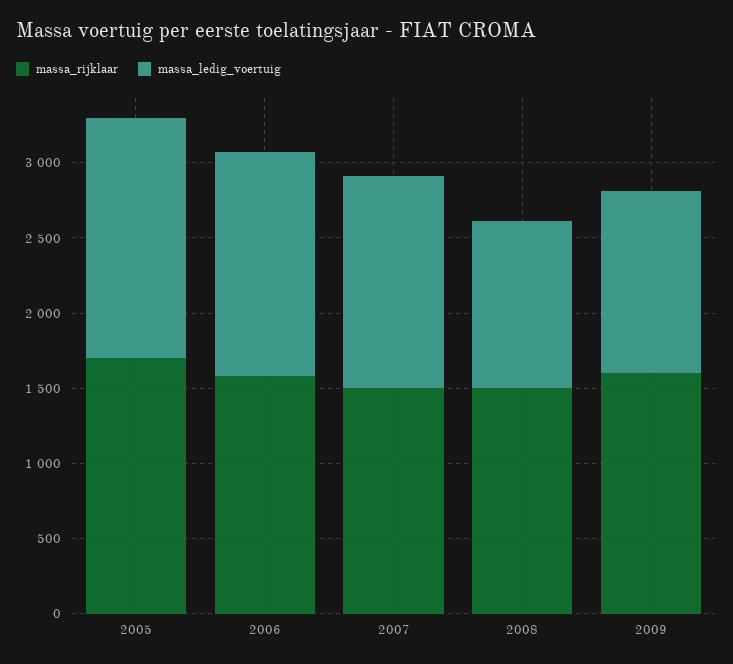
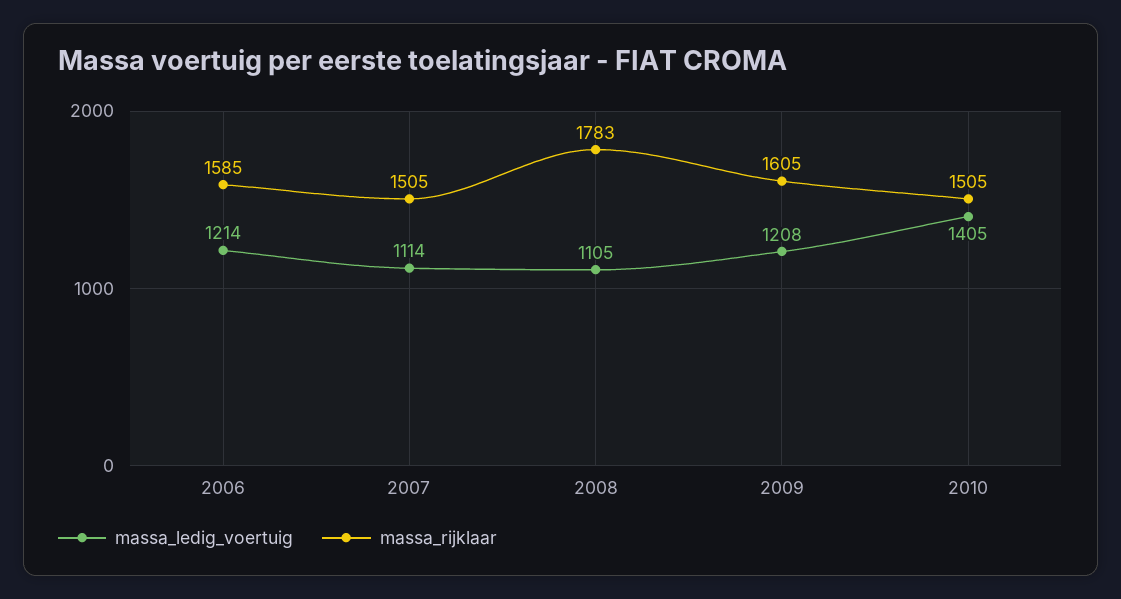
massa_rijklaar, 2005: 1700 -> none
massa_ledig_voertuig, 2005: 1600 -> none
massa_ledig_voertuig, 2006: 1500 -> 1214
massa_ledig_voertuig, 2007: 1400 -> 1114
massa_rijklaar, 2008: 1500 -> 1783
massa_ledig_voertuig, 2010: none -> 1405
massa_rijklaar, 2010: none -> 1505

